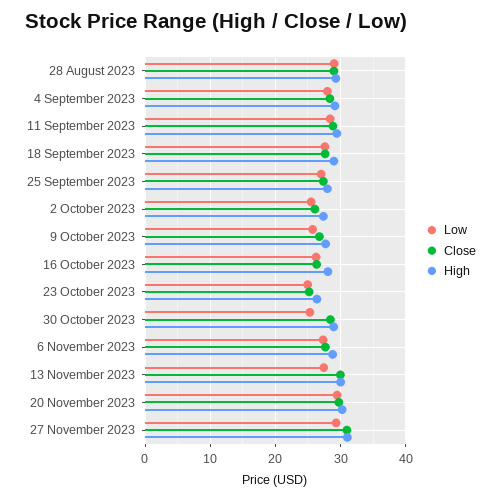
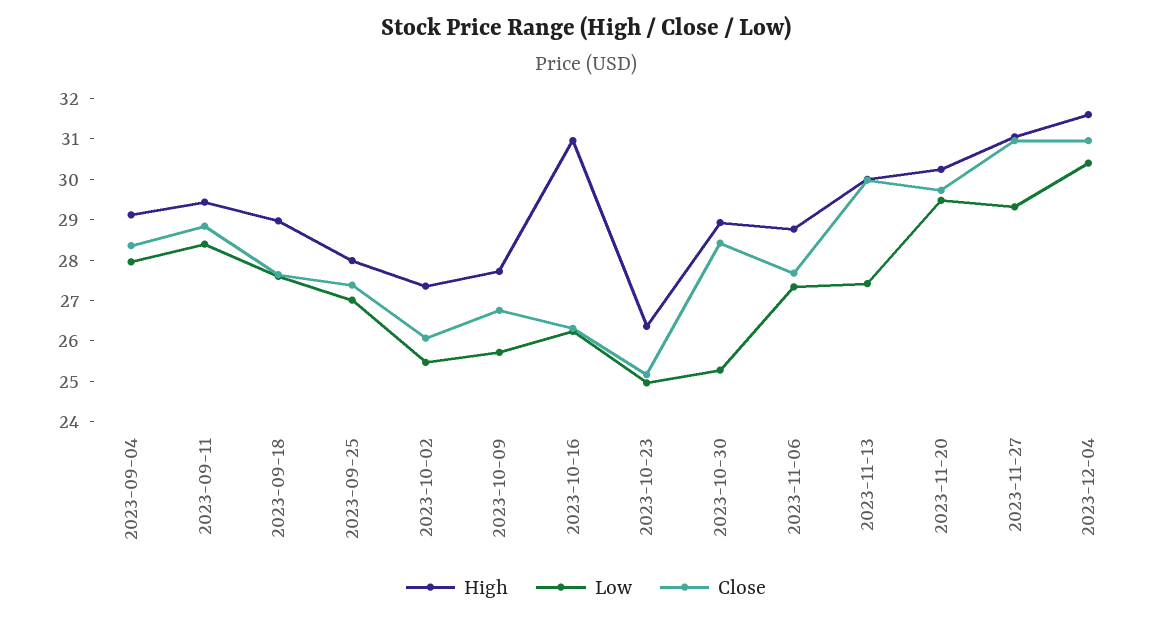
Low, 28 August 2023: 29 -> none
Close, 28 August 2023: 29 -> none
High, 28 August 2023: 29 -> none
High, 16 October 2023: 28 -> 31
High, 2023-12-04: none -> 31.6
Low, 2023-12-04: none -> 30.4
Close, 2023-12-04: none -> 31

